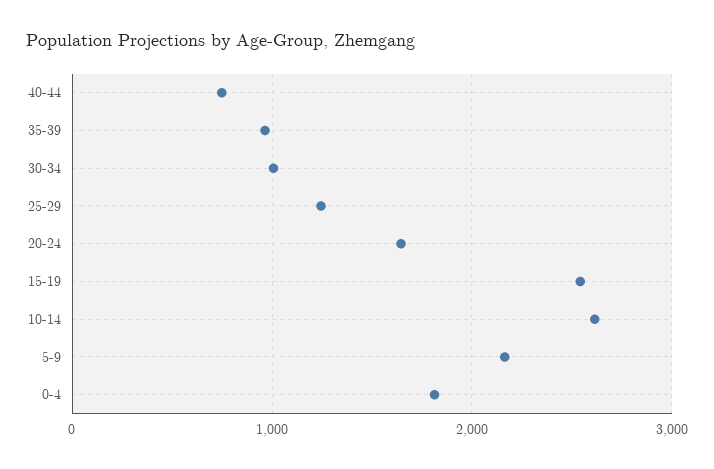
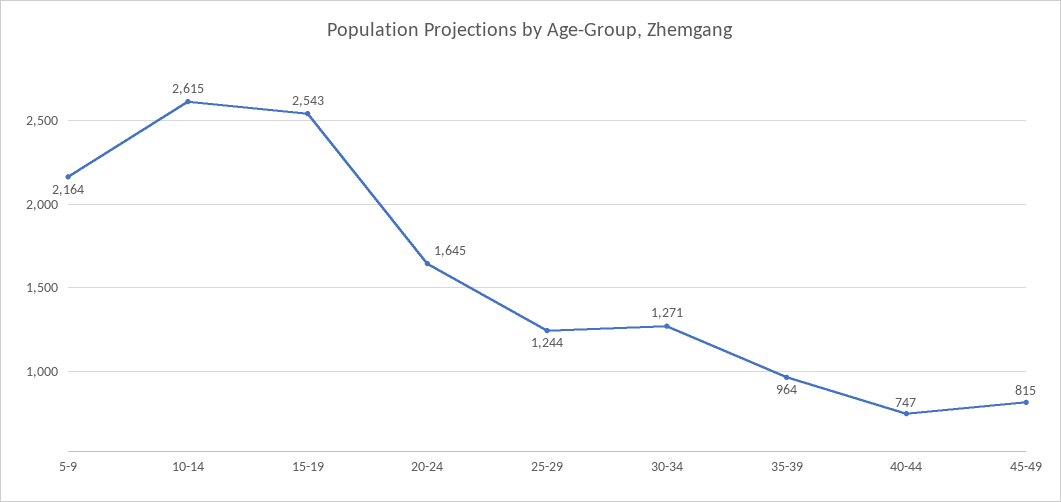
30-34: 1000 -> 1271
0-4: 1800 -> none
45-49: none -> 815

